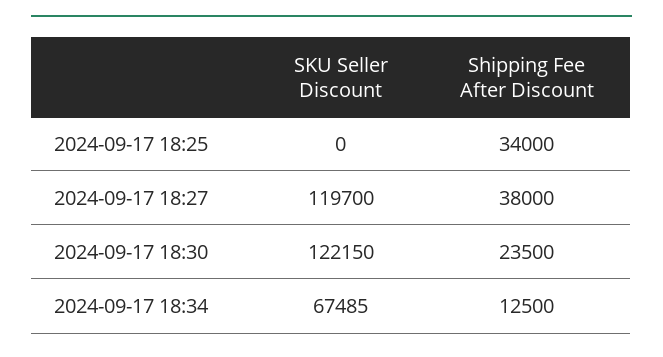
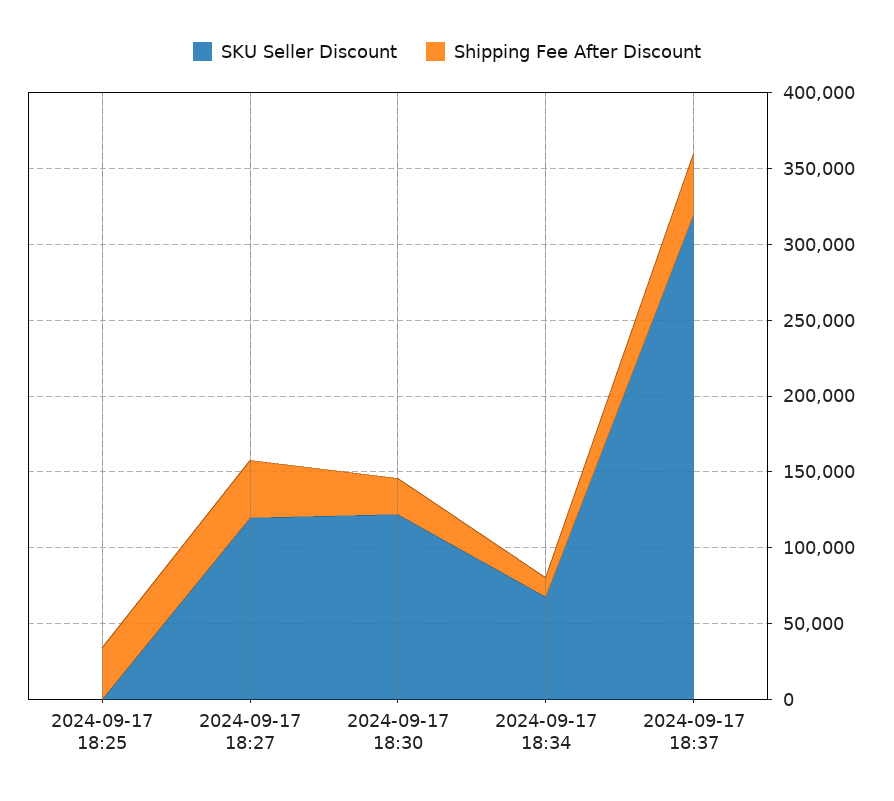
SKU Seller Discount, 2024-09-17 18:37: none -> 320000
Shipping Fee After Discount, 2024-09-17 18:37: none -> 40000

